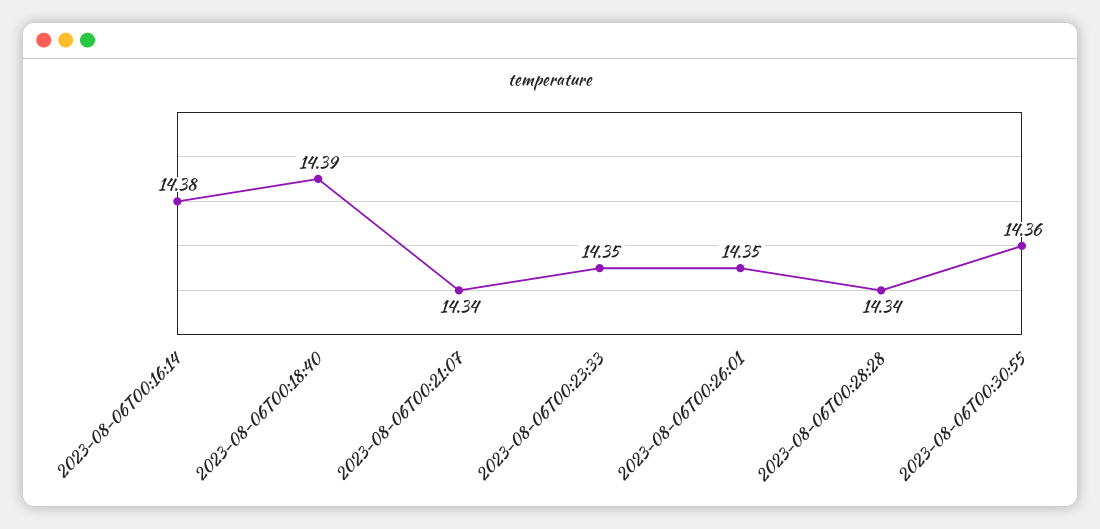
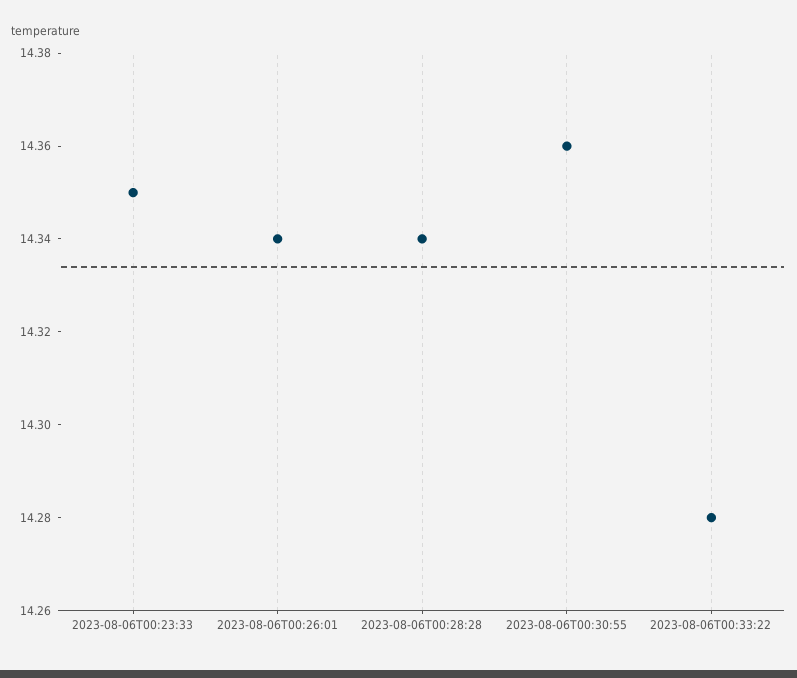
2023-08-06T00:16:14: 14.38 -> none
2023-08-06T00:18:40: 14.39 -> none
2023-08-06T00:21:07: 14.34 -> none
2023-08-06T00:26:01: 14.35 -> 14.34
2023-08-06T00:33:22: none -> 14.28

